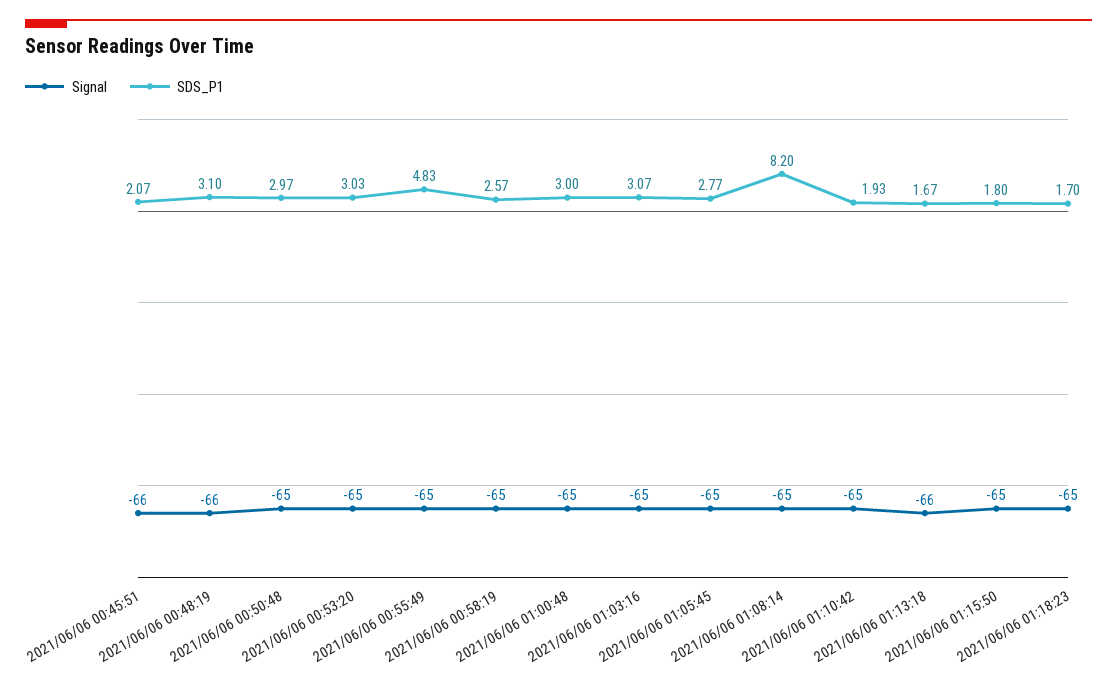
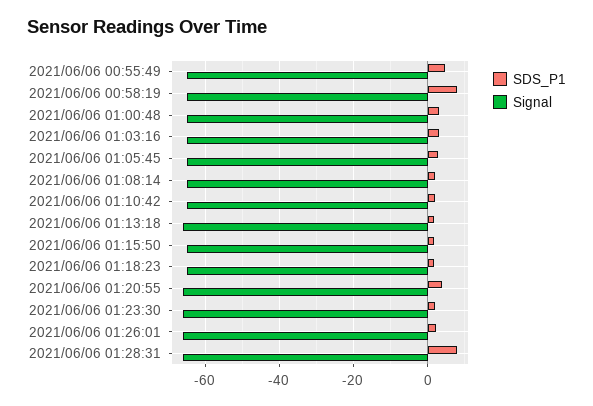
Signal, 2021/06/06 00:45:51: -66 -> none
SDS_P1, 2021/06/06 00:45:51: 2.07 -> none
Signal, 2021/06/06 00:48:19: -66 -> none
SDS_P1, 2021/06/06 00:48:19: 3.1 -> none
Signal, 2021/06/06 00:50:48: -65 -> none
SDS_P1, 2021/06/06 00:50:48: 2.97 -> none
Signal, 2021/06/06 00:53:20: -65 -> none
SDS_P1, 2021/06/06 00:53:20: 3.03 -> none
SDS_P1, 2021/06/06 00:58:19: 2.57 -> 8
SDS_P1, 2021/06/06 01:08:14: 8.2 -> 2
SDS_P1, 2021/06/06 01:20:55: none -> 4
Signal, 2021/06/06 01:20:55: none -> -66
SDS_P1, 2021/06/06 01:23:30: none -> 2
Signal, 2021/06/06 01:23:30: none -> -66
SDS_P1, 2021/06/06 01:26:01: none -> 2
Signal, 2021/06/06 01:26:01: none -> -66
SDS_P1, 2021/06/06 01:28:31: none -> 8
Signal, 2021/06/06 01:28:31: none -> -66

